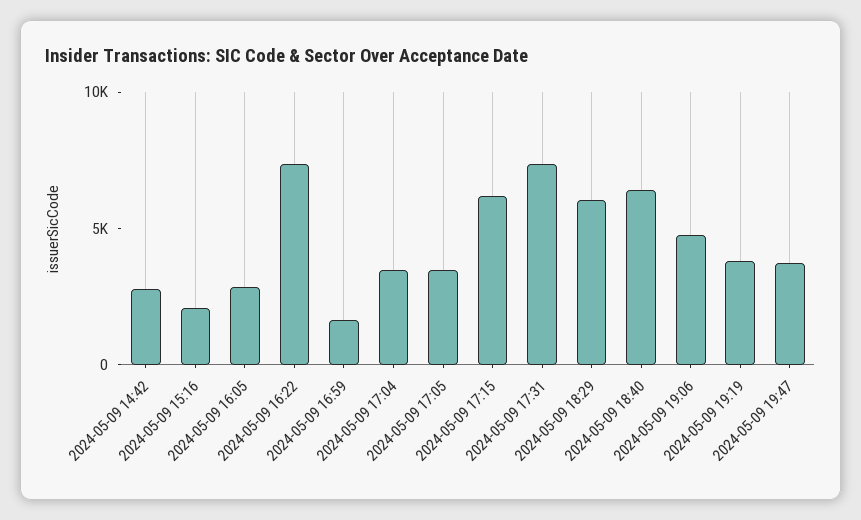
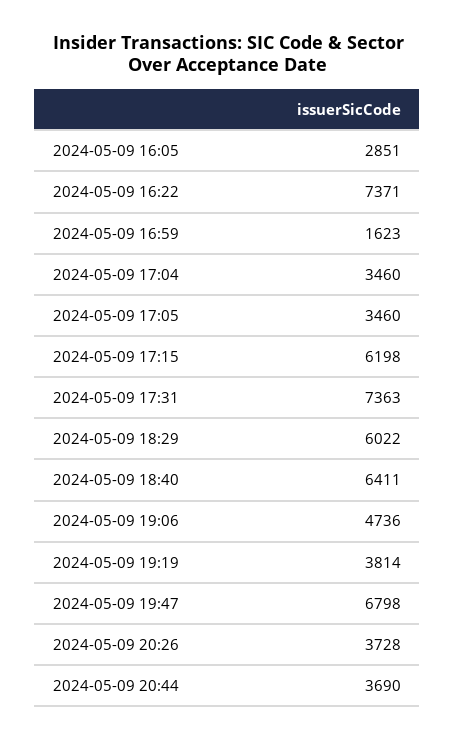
2024-05-09 14:42: 3000 -> none
2024-05-09 15:16: 2000 -> none
2024-05-09 19:47: 4000 -> 6798
2024-05-09 20:26: none -> 3728
2024-05-09 20:44: none -> 3690

